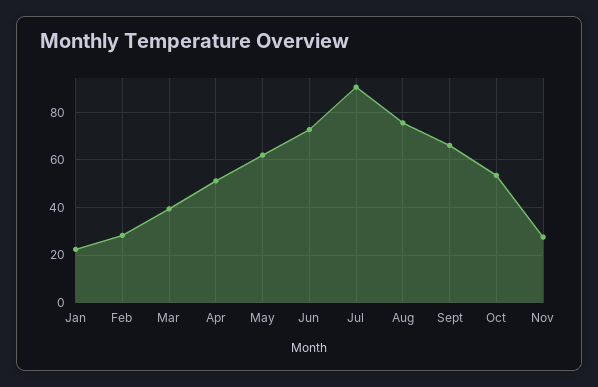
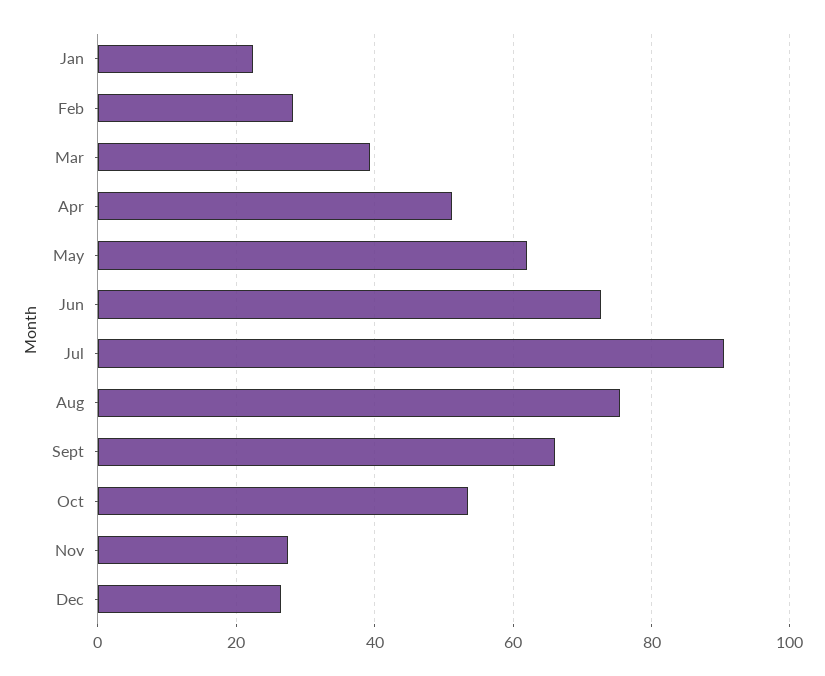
Dec: none -> 26

